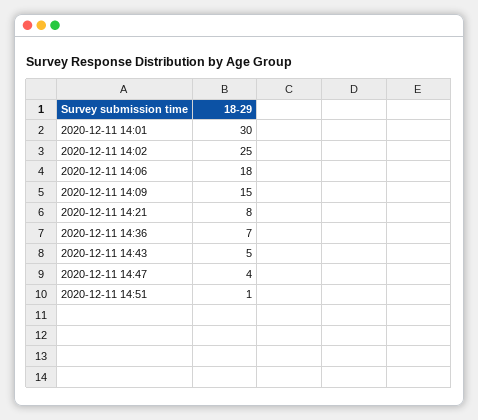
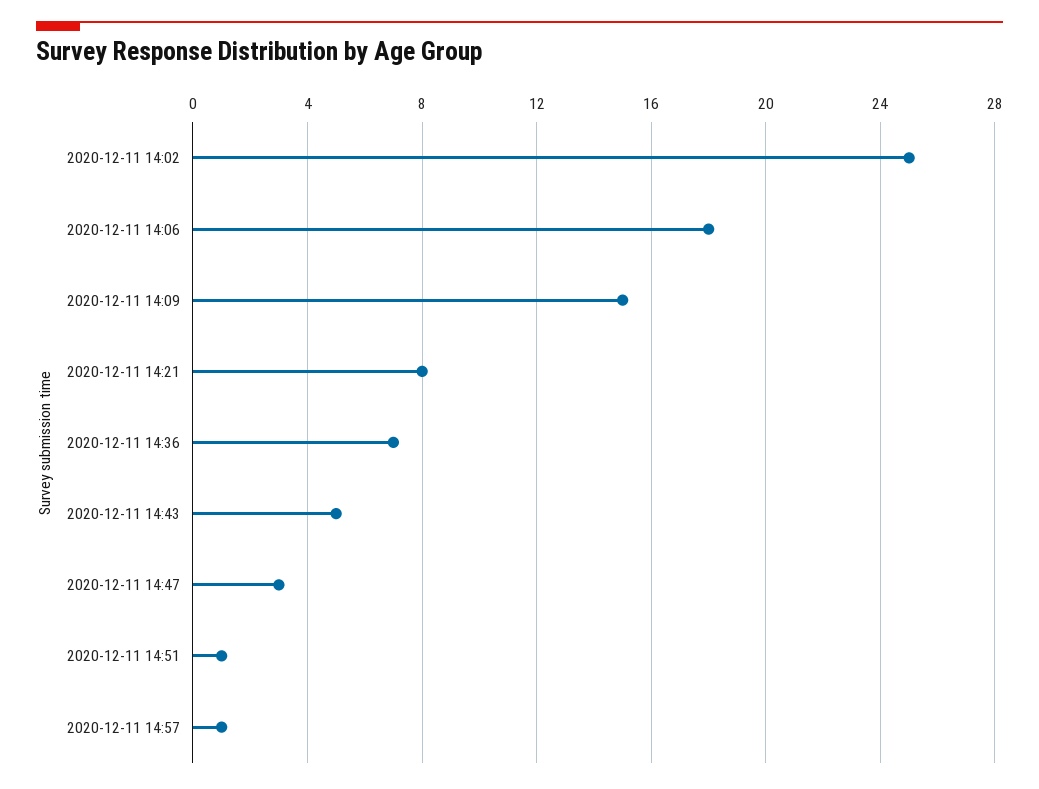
2020-12-11 14:01: 30 -> none
2020-12-11 14:47: 4 -> 3
2020-12-11 14:57: none -> 1

